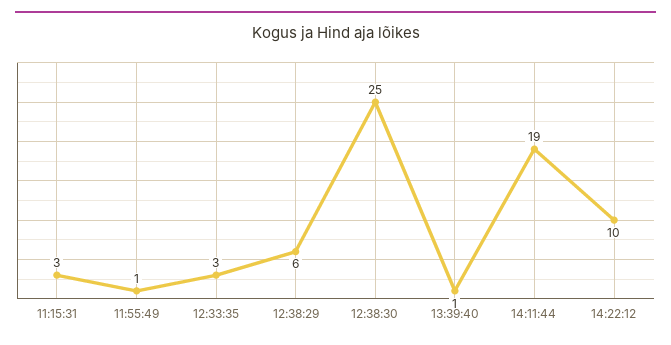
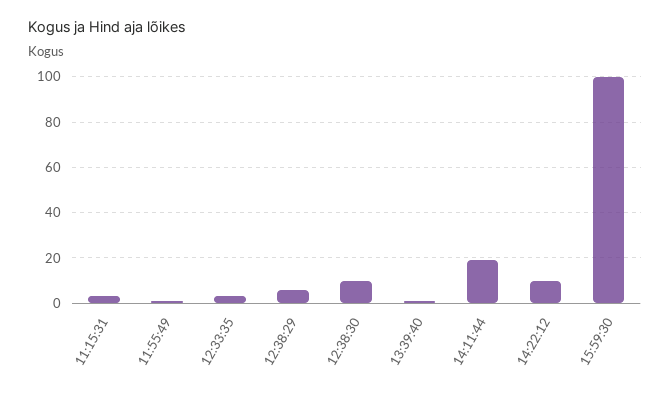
12:38:30: 25 -> 10
15:59:30: none -> 100

